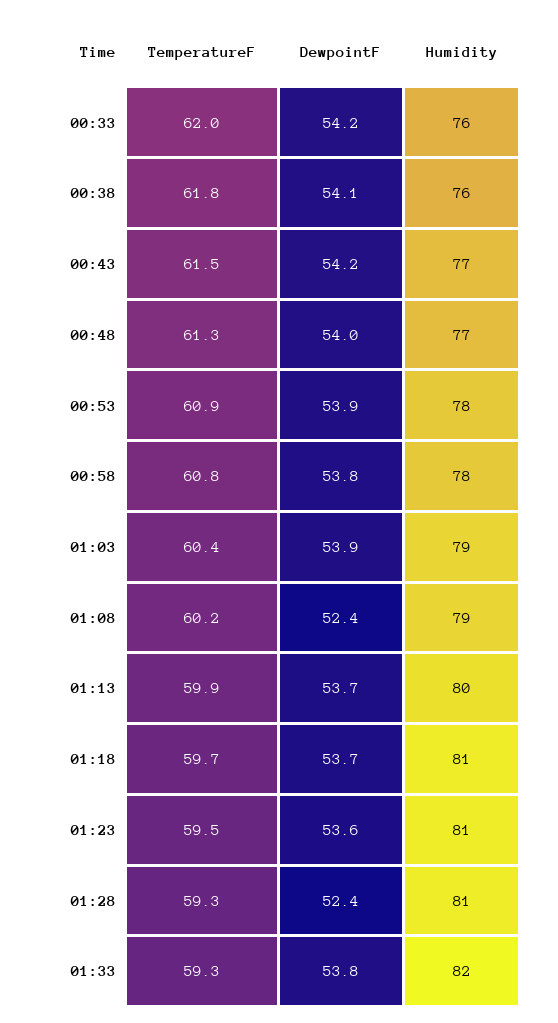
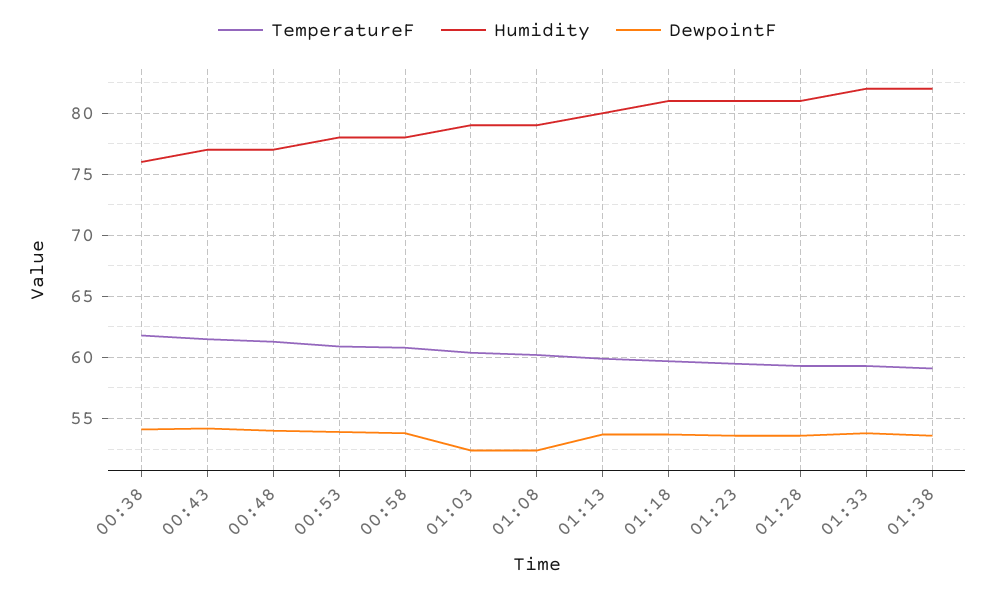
TemperatureF, 00:33: 62 -> none
DewpointF, 00:33: 54.2 -> none
Humidity, 00:33: 76 -> none
DewpointF, 01:03: 53.9 -> 52.5
DewpointF, 01:28: 52.4 -> 53.5
TemperatureF, 01:38: none -> 59
Humidity, 01:38: none -> 82
DewpointF, 01:38: none -> 53.5

